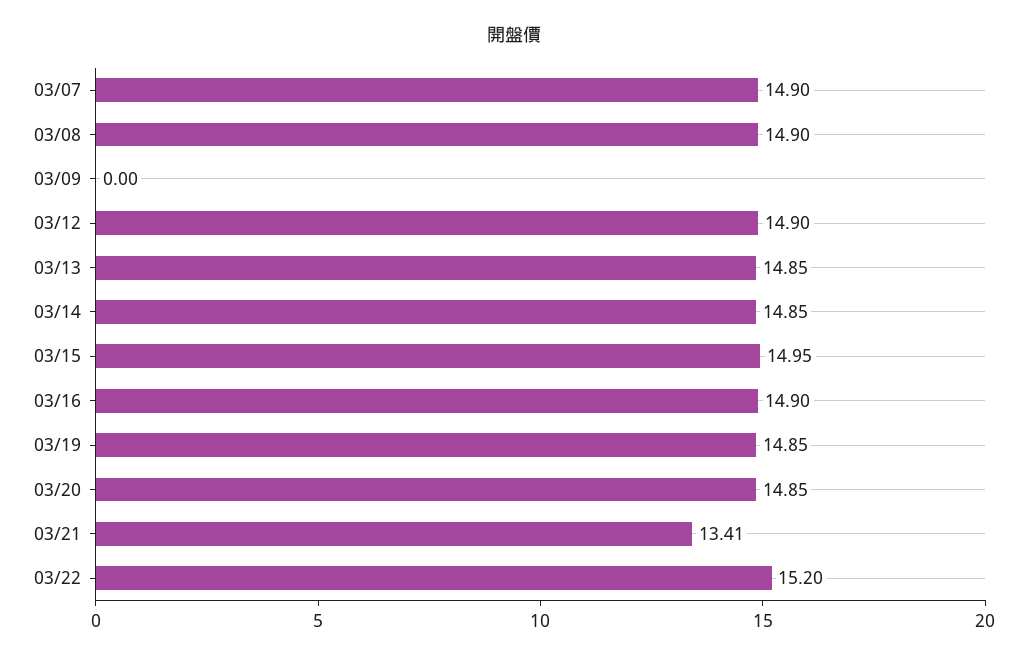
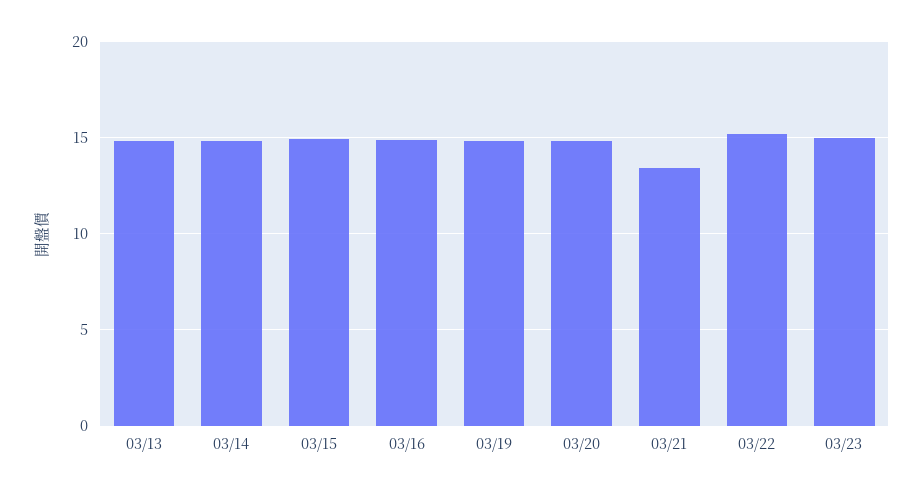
03/07: 14.9 -> none
03/08: 14.9 -> none
03/09: 0 -> none
03/12: 14.9 -> none
03/23: none -> 15

